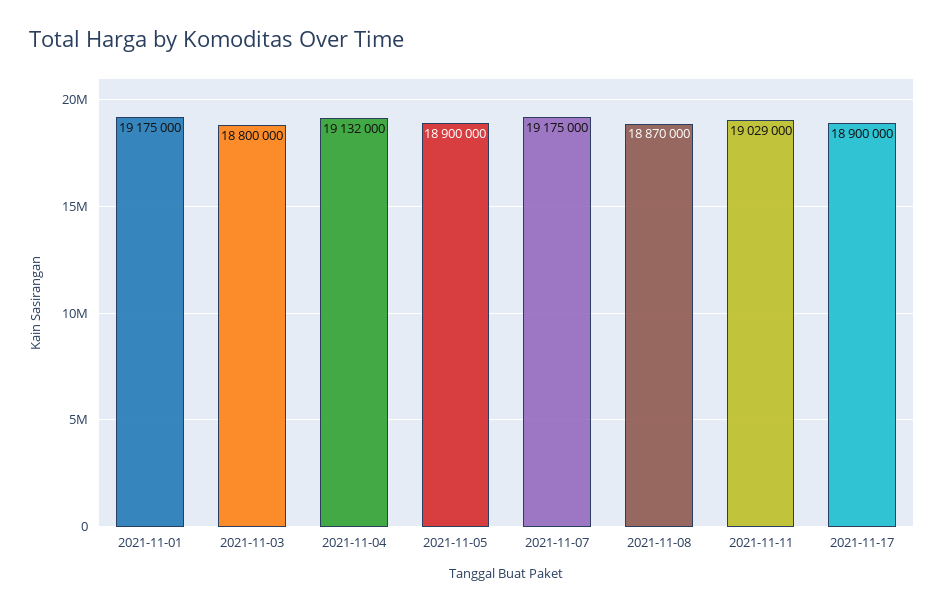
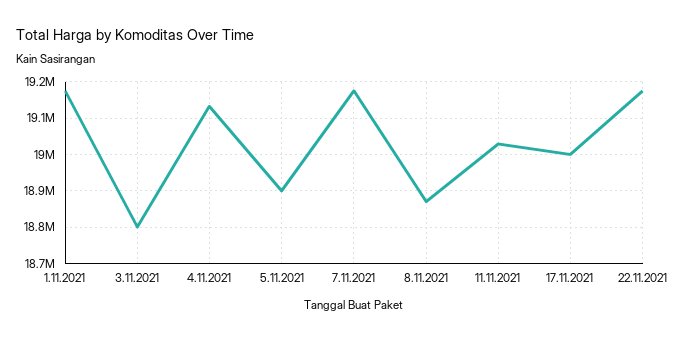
2021-11-17: 18900000 -> 19000000
22.11.2021: none -> 19180000

